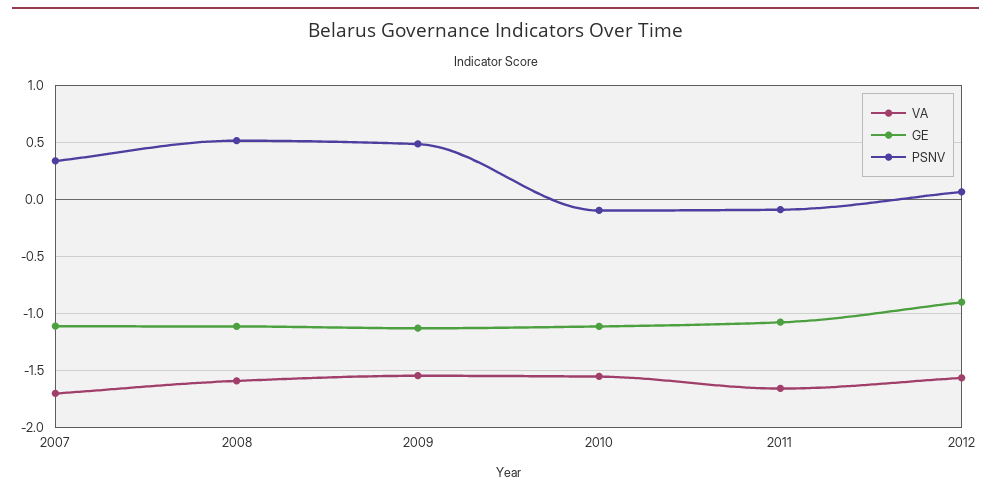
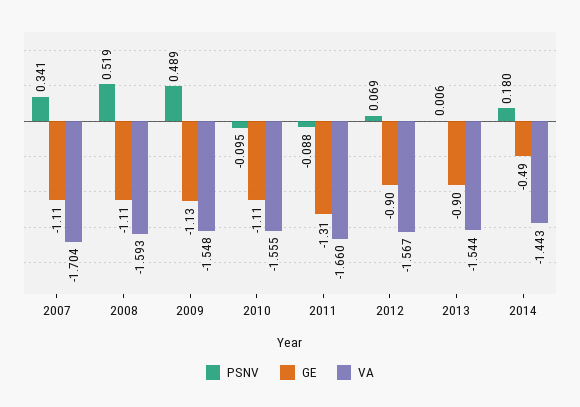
GE, 2011: -1.1 -> -1.31
PSNV, 2013: none -> 0.006
GE, 2013: none -> -0.9
VA, 2013: none -> -1.544
PSNV, 2014: none -> 0.18
GE, 2014: none -> -0.49
VA, 2014: none -> -1.443

